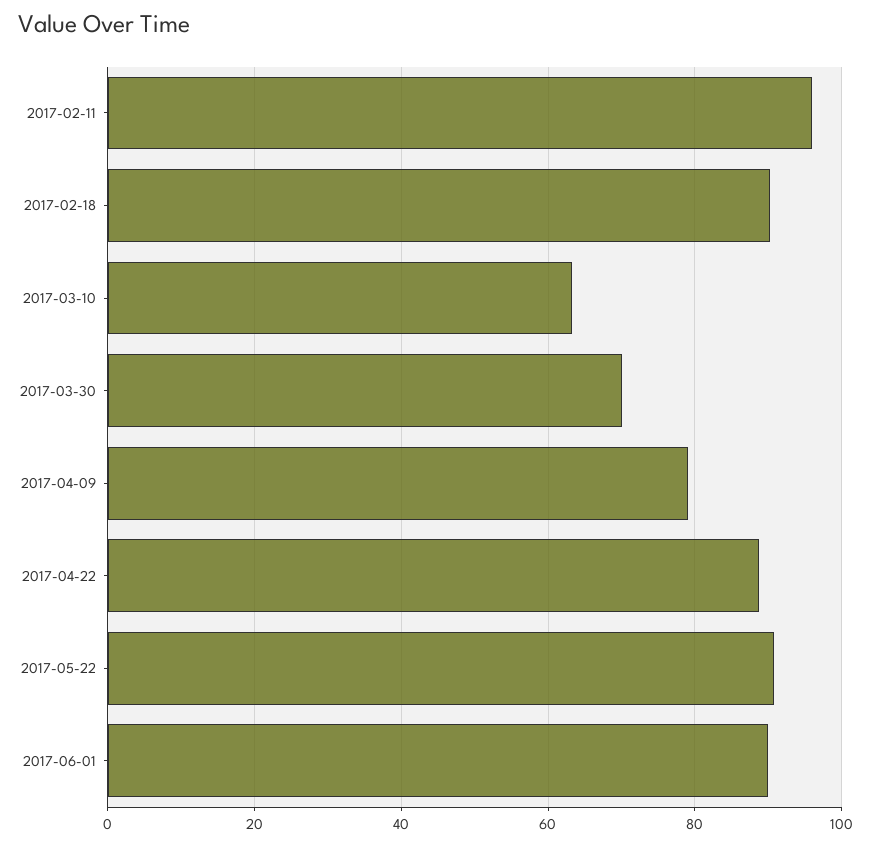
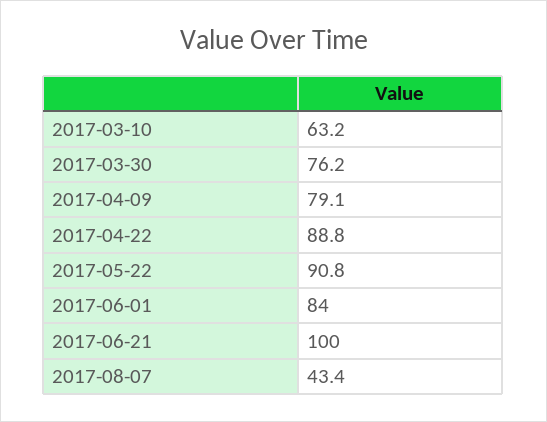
2017-02-11: 96 -> none
2017-02-18: 90 -> none
2017-03-30: 70 -> 76.2
2017-06-01: 90 -> 84
2017-06-21: none -> 100
2017-08-07: none -> 43.4

